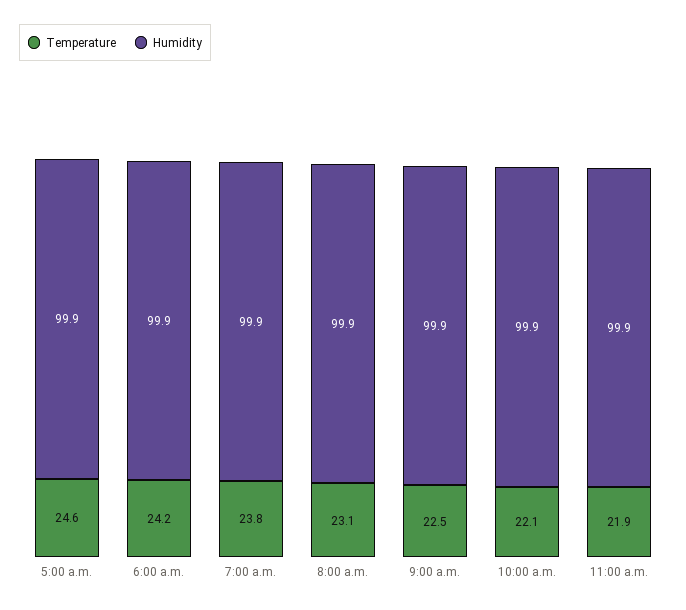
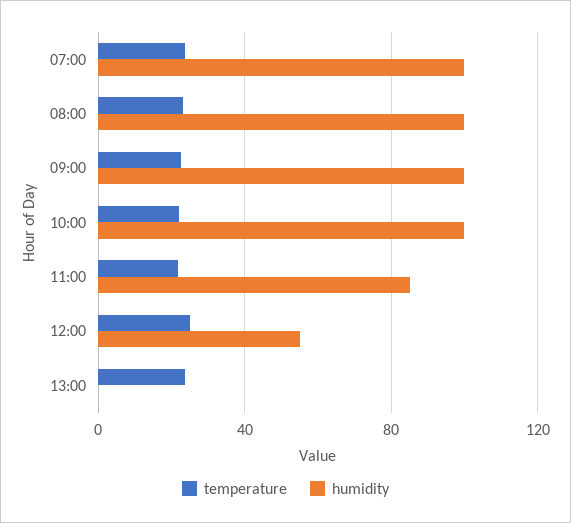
Temperature, 5:00 a.m.: 24.6 -> none
Humidity, 5:00 a.m.: 99.9 -> none
Temperature, 6:00 a.m.: 24.2 -> none
Humidity, 6:00 a.m.: 99.9 -> none
Humidity, 11:00 a.m.: 99.9 -> 85
Temperature, 12:00: none -> 25
Humidity, 12:00: none -> 55
Temperature, 13:00: none -> 25
Humidity, 13:00: none -> 0

